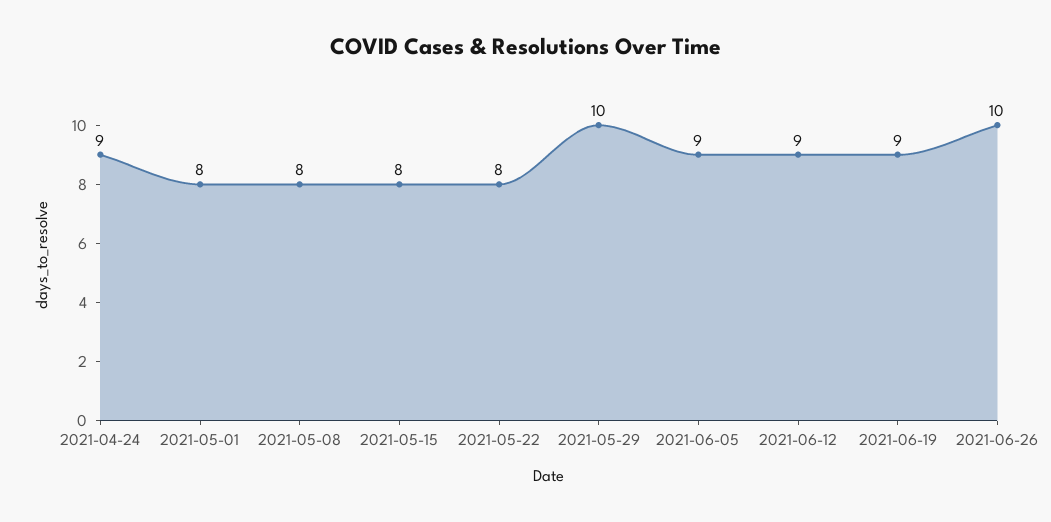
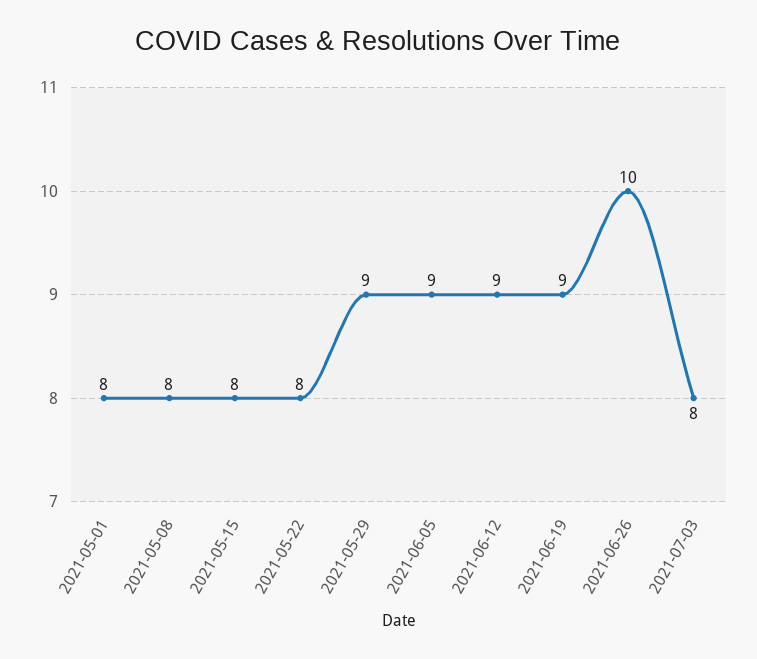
2021-04-24: 9 -> none
2021-05-29: 10 -> 9
2021-07-03: none -> 8

